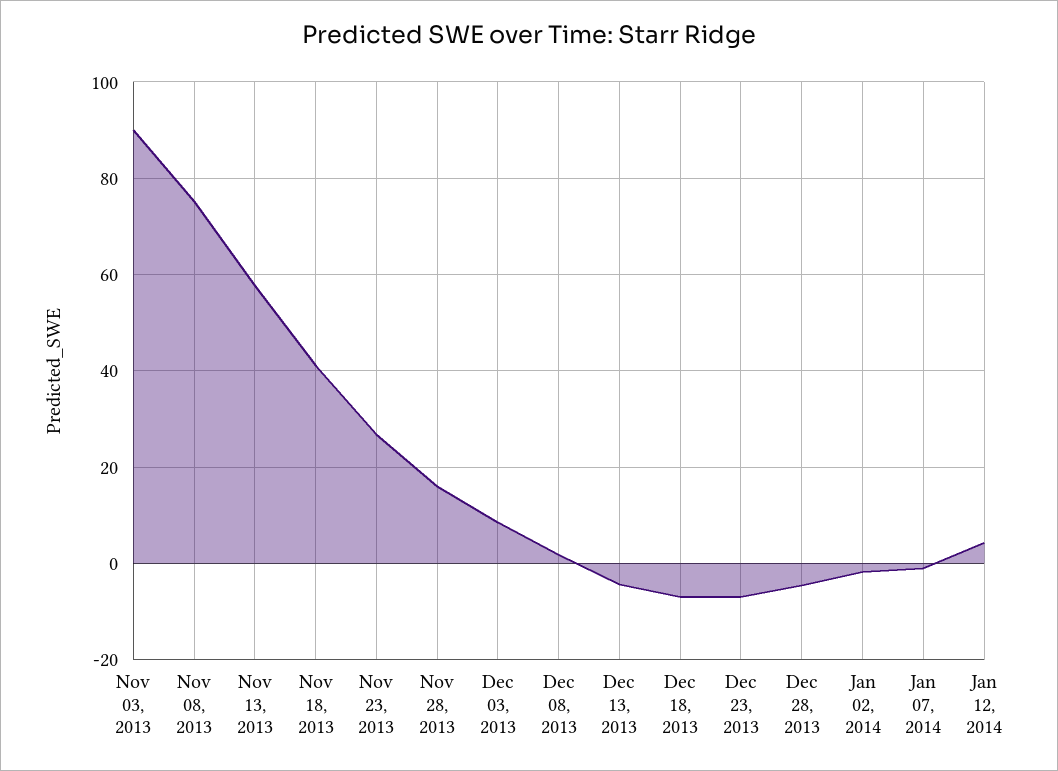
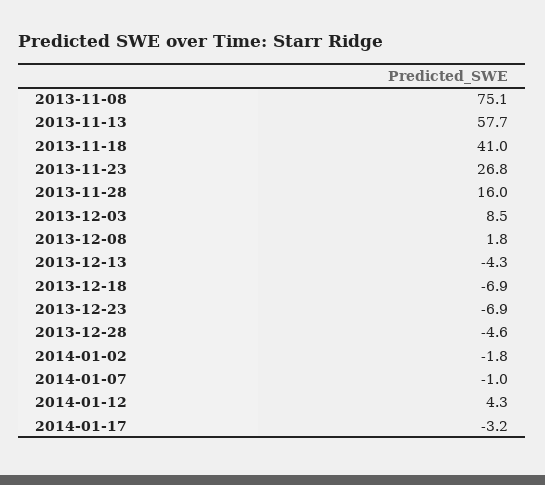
Nov 03, 2013: 90 -> none
2014-01-17: none -> -3.2

